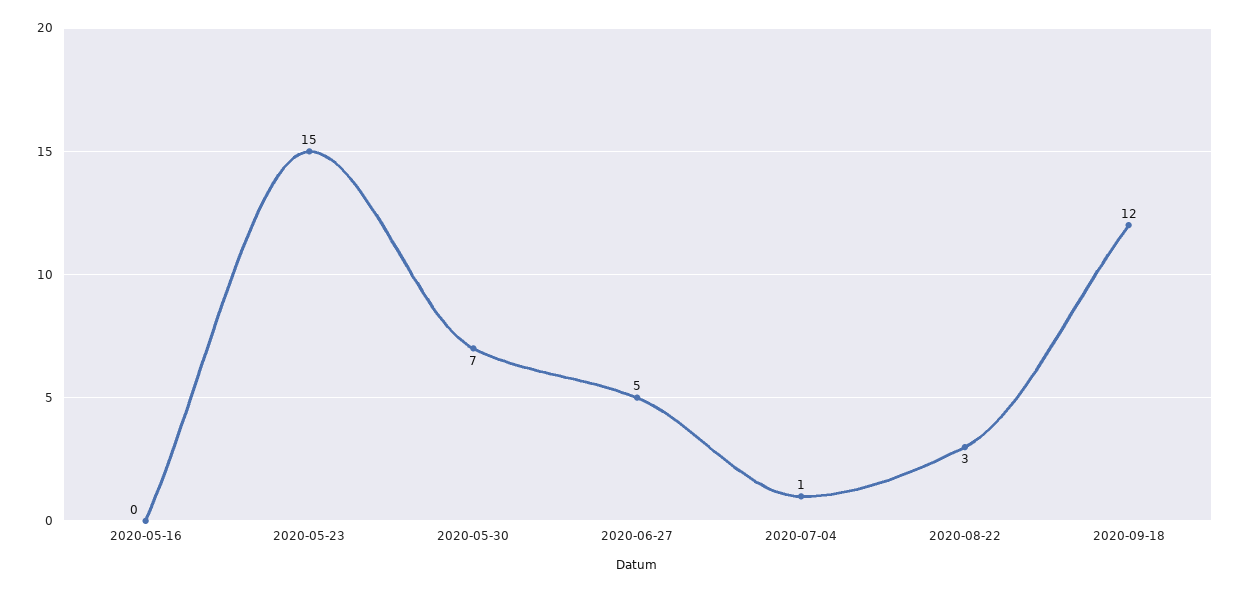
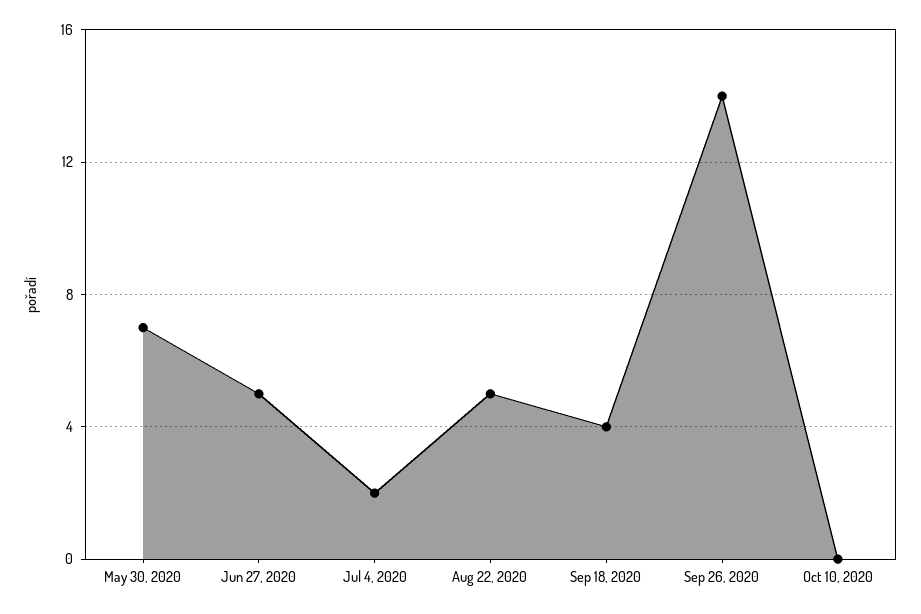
2020-05-16: 0 -> none
2020-05-23: 15 -> none
2020-07-04: 1 -> 2
2020-08-22: 3 -> 5
2020-09-18: 12 -> 4
Sep 26, 2020: none -> 14
Oct 10, 2020: none -> 0

